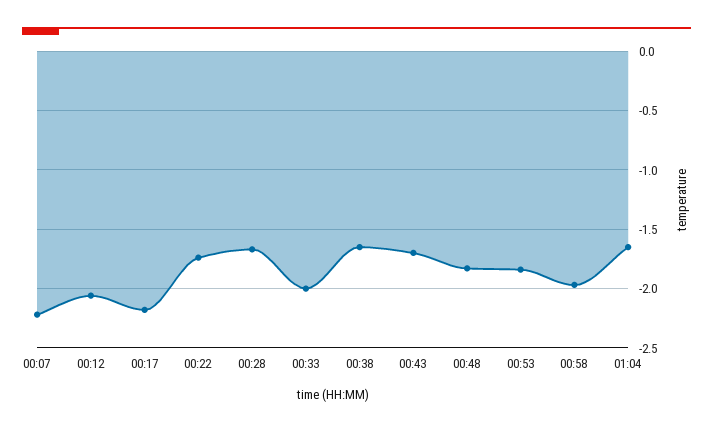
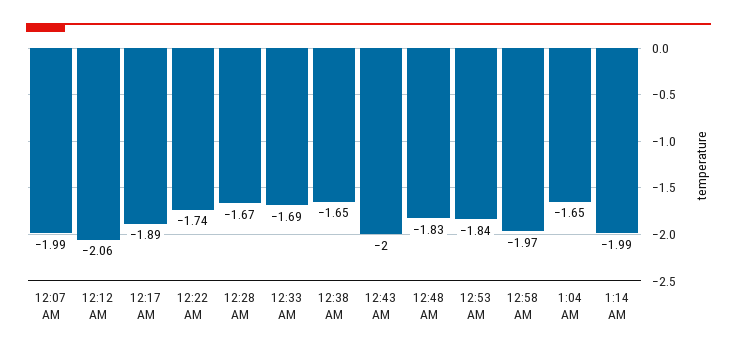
00:07: -2.2 -> -1.99
00:17: -2.2 -> -1.89
00:33: -2 -> -1.69
00:43: -1.7 -> -2
1:14 AM: none -> -1.99

